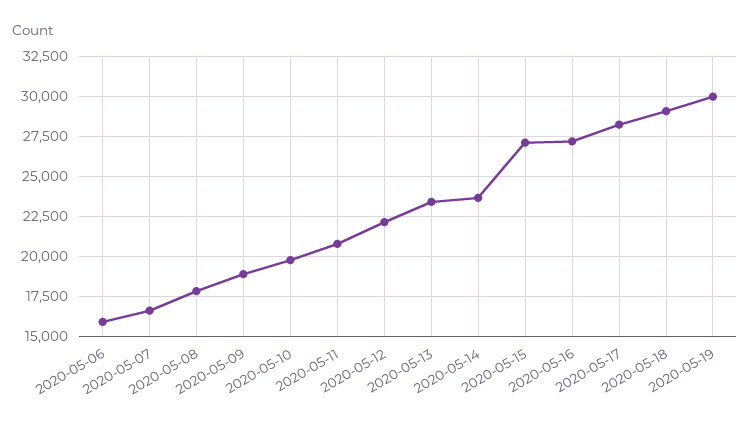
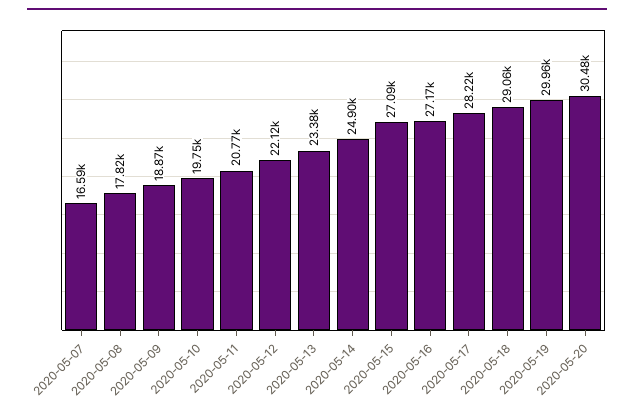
2020-05-06: 16000 -> none
2020-05-14: 23500 -> 24900
2020-05-20: none -> 30480

